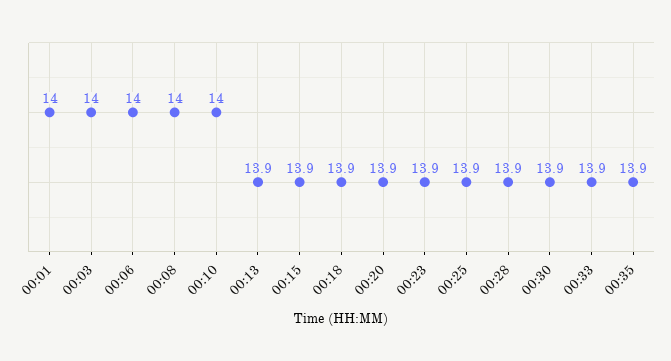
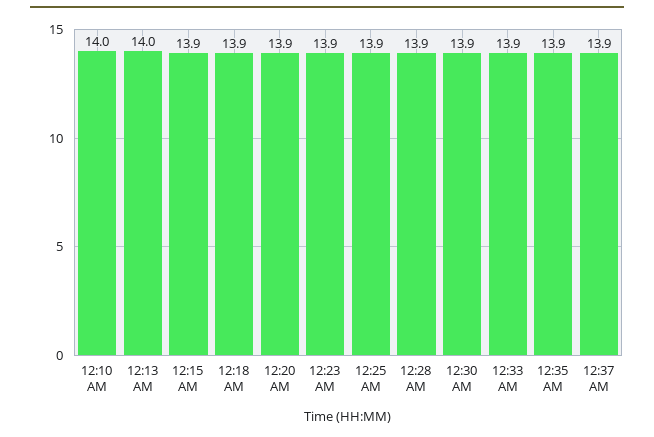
00:01: 14 -> none
00:03: 14 -> none
00:06: 14 -> none
00:08: 14 -> none
00:13: 13.9 -> 14
12:37 AM: none -> 13.9

